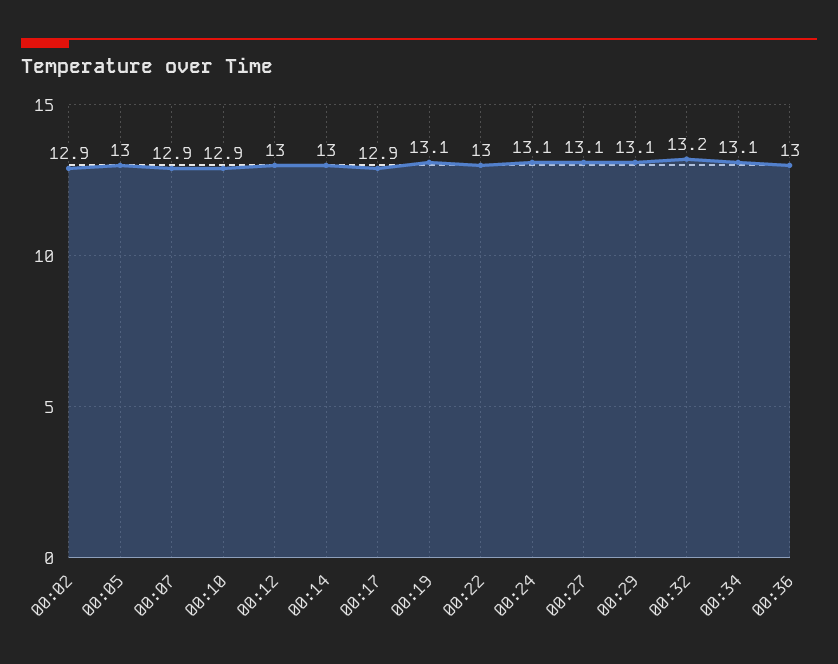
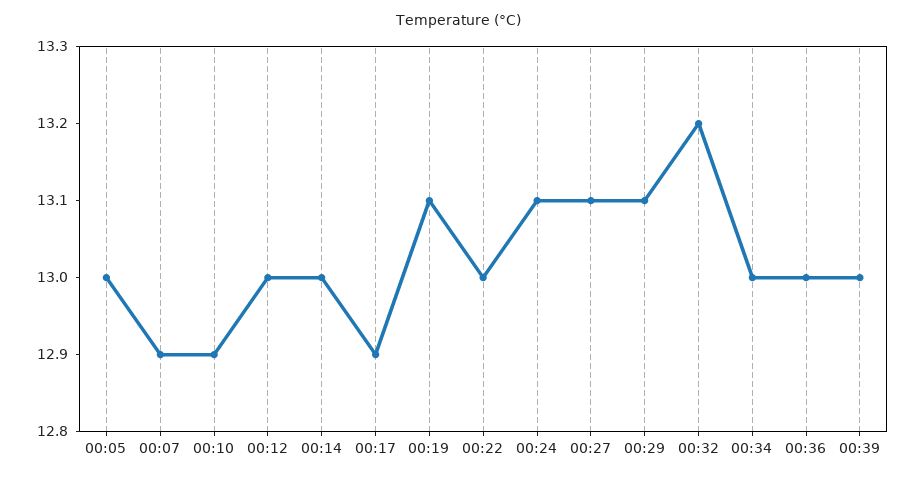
00:02: 12.9 -> none
00:34: 13.1 -> 13
00:39: none -> 13

